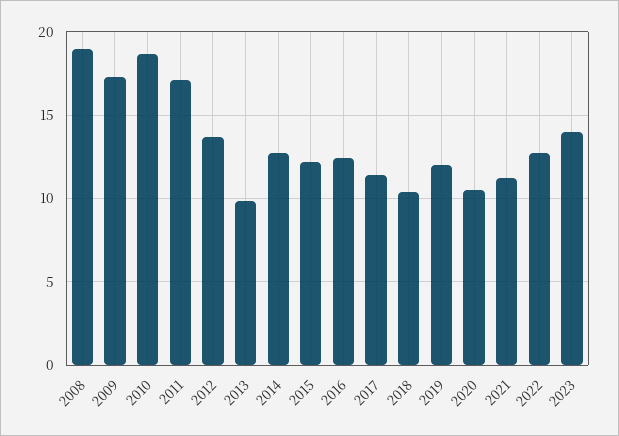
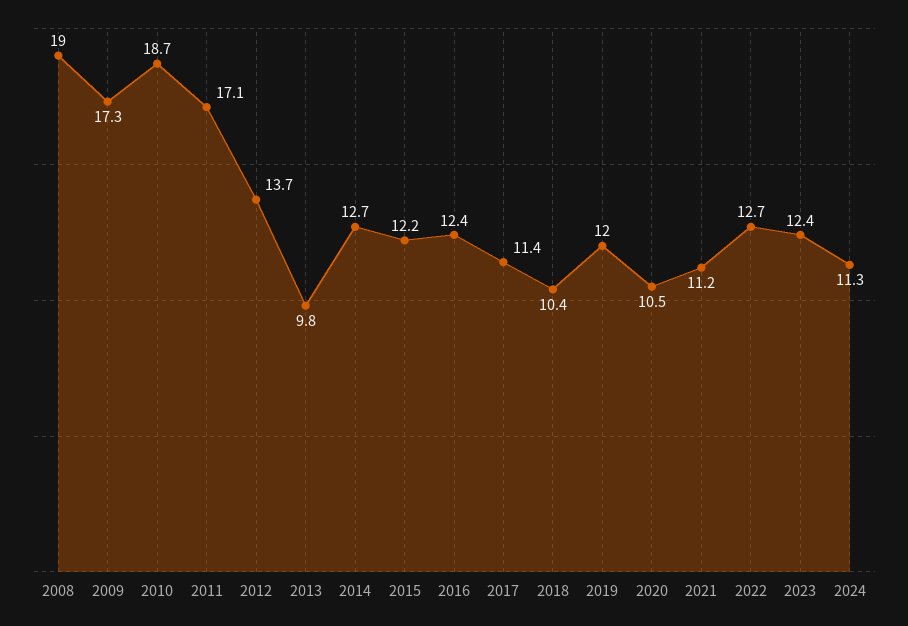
2023: 14 -> 12.4
2024: none -> 11.3

